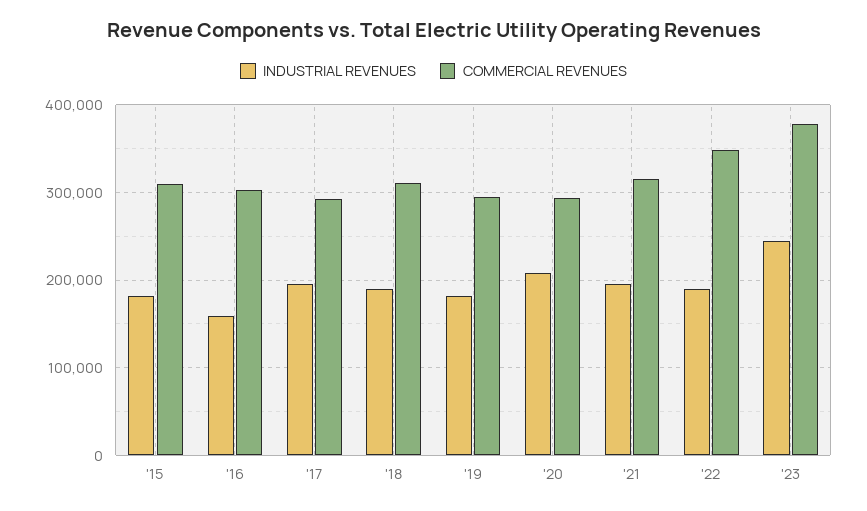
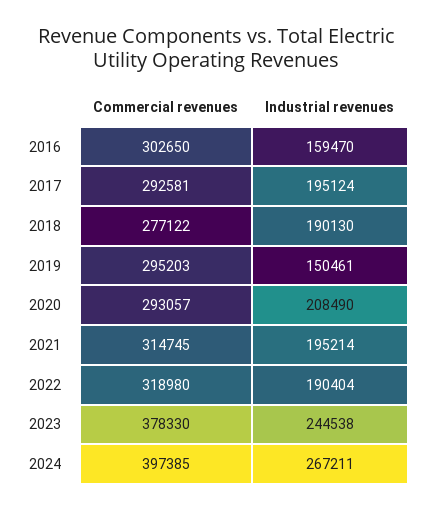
INDUSTRIAL REVENUES, '15: 180000 -> none
COMMERCIAL REVENUES, '15: 310000 -> none
COMMERCIAL REVENUES, '18: 310000 -> 277122
INDUSTRIAL REVENUES, '19: 180000 -> 150461
COMMERCIAL REVENUES, '22: 350000 -> 318980
COMMERCIAL REVENUES, 2024: none -> 397385
INDUSTRIAL REVENUES, 2024: none -> 267211

